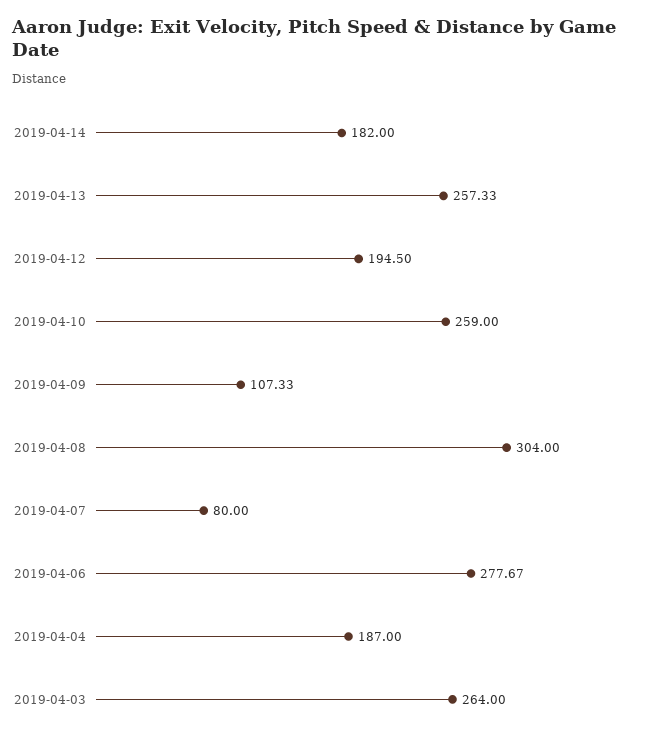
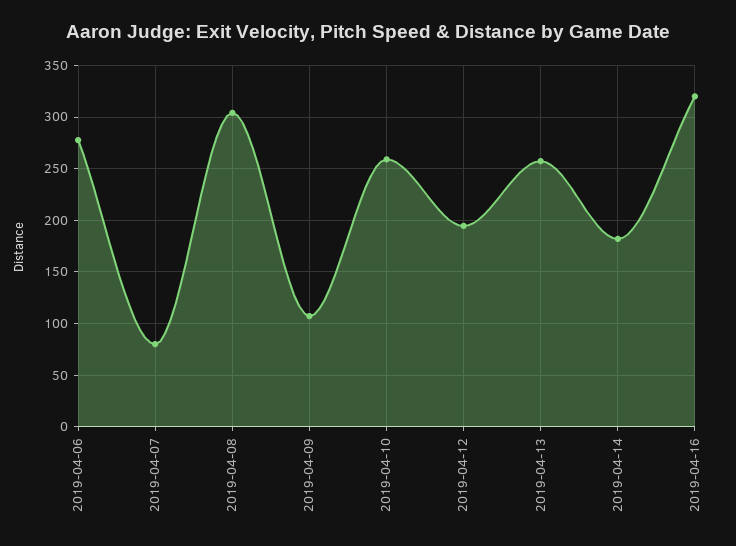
2019-04-04: 187 -> none
2019-04-03: 264 -> none
2019-04-16: none -> 320

